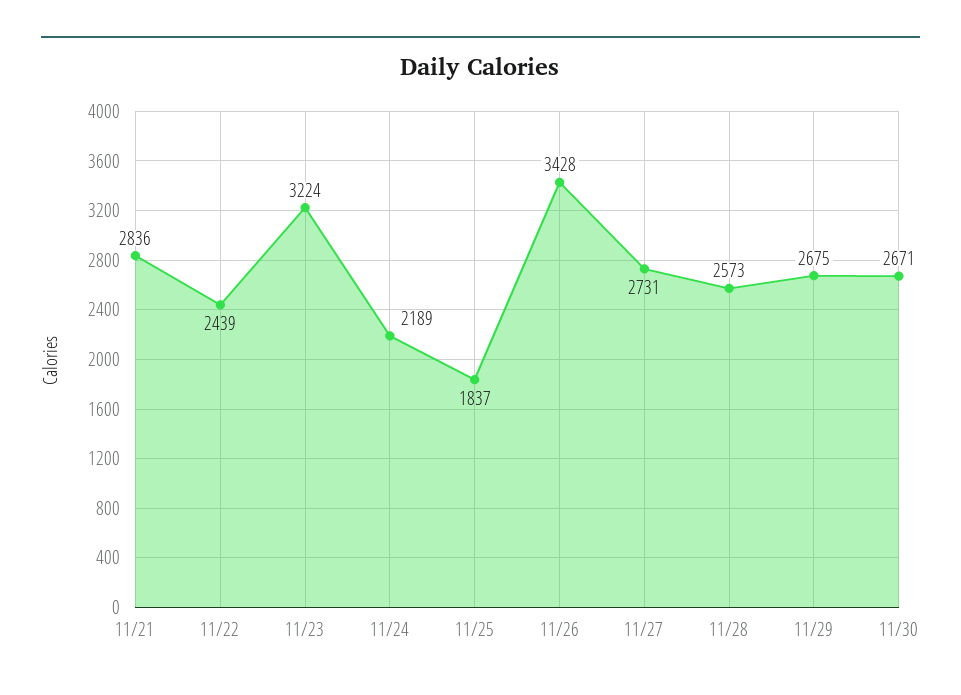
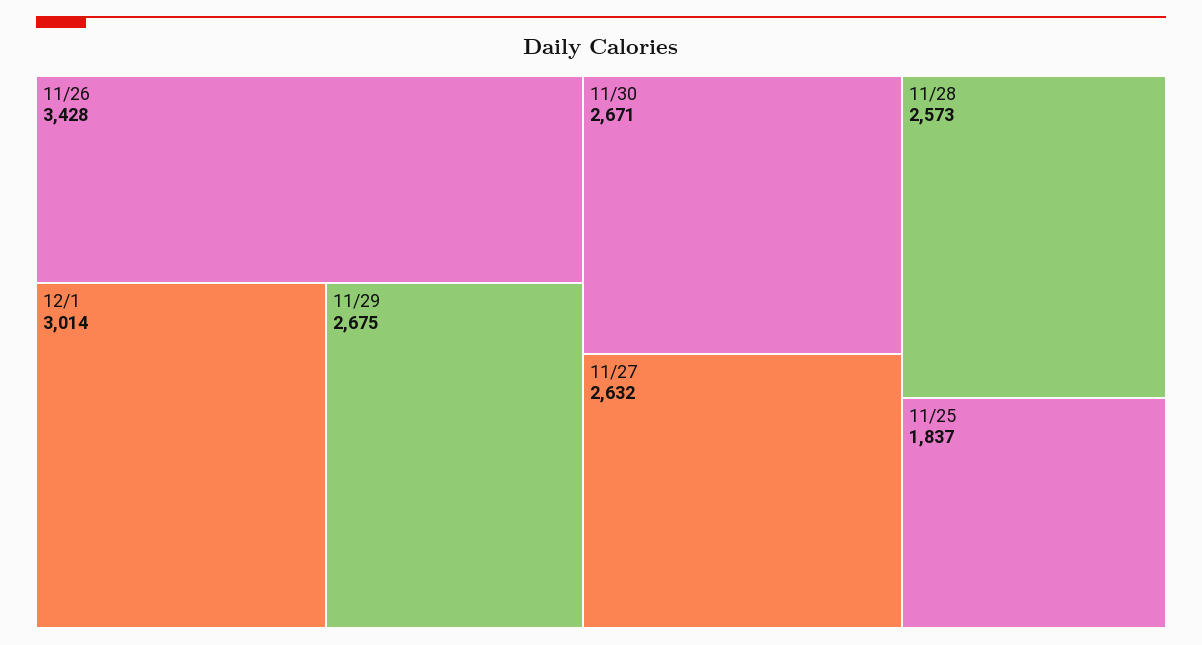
11/21: 2836 -> none
11/22: 2439 -> none
11/23: 3224 -> none
11/24: 2189 -> none
11/27: 2731 -> 2632
12/1: none -> 3014

